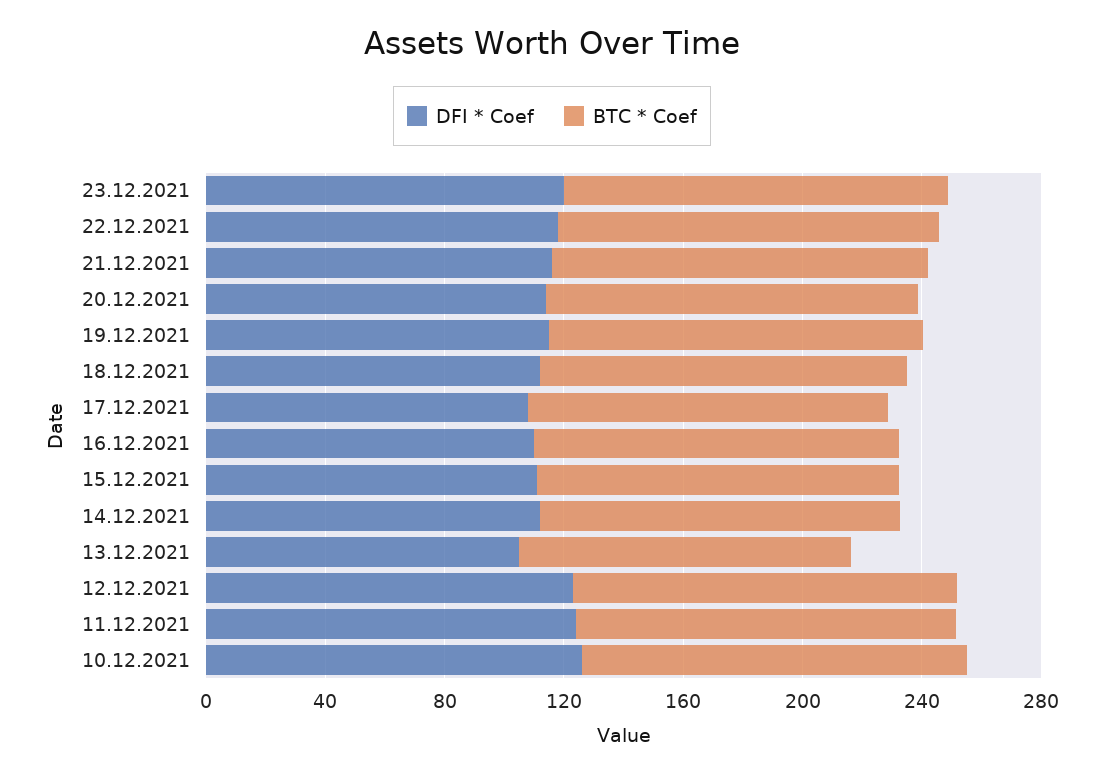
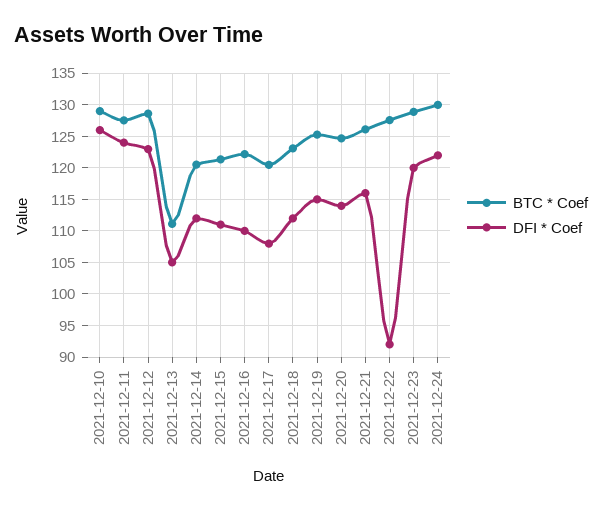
DFI * Coef, 22.12.2021: 120 -> 92
BTC * Coef, 2021-12-24: none -> 130
DFI * Coef, 2021-12-24: none -> 122

